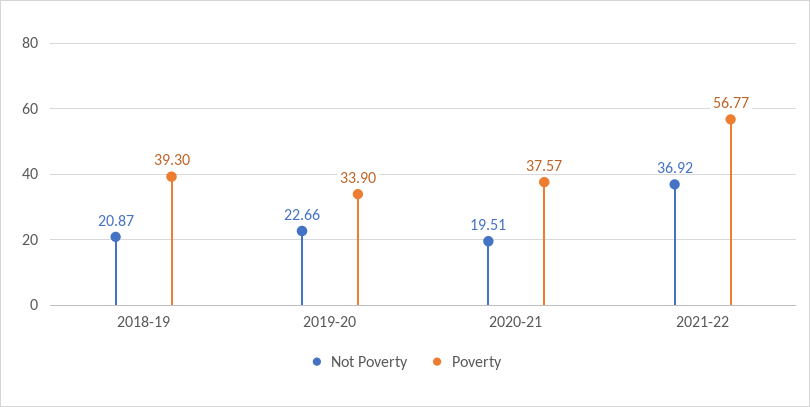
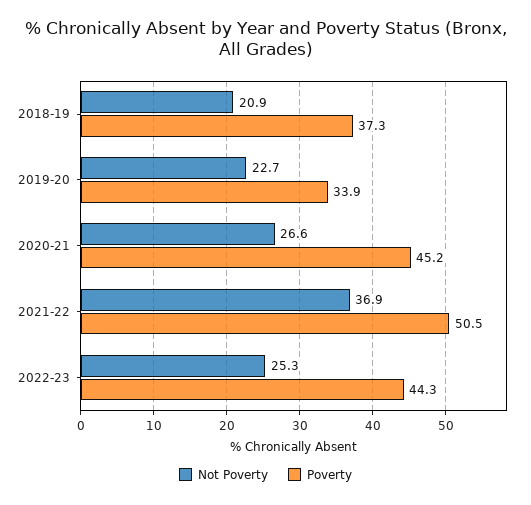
Poverty, 2018-19: 39.3 -> 37.3
Not Poverty, 2020-21: 19.51 -> 26.6
Poverty, 2020-21: 37.57 -> 45.2
Poverty, 2021-22: 56.77 -> 50.5
Not Poverty, 2022-23: none -> 25.3
Poverty, 2022-23: none -> 44.3

